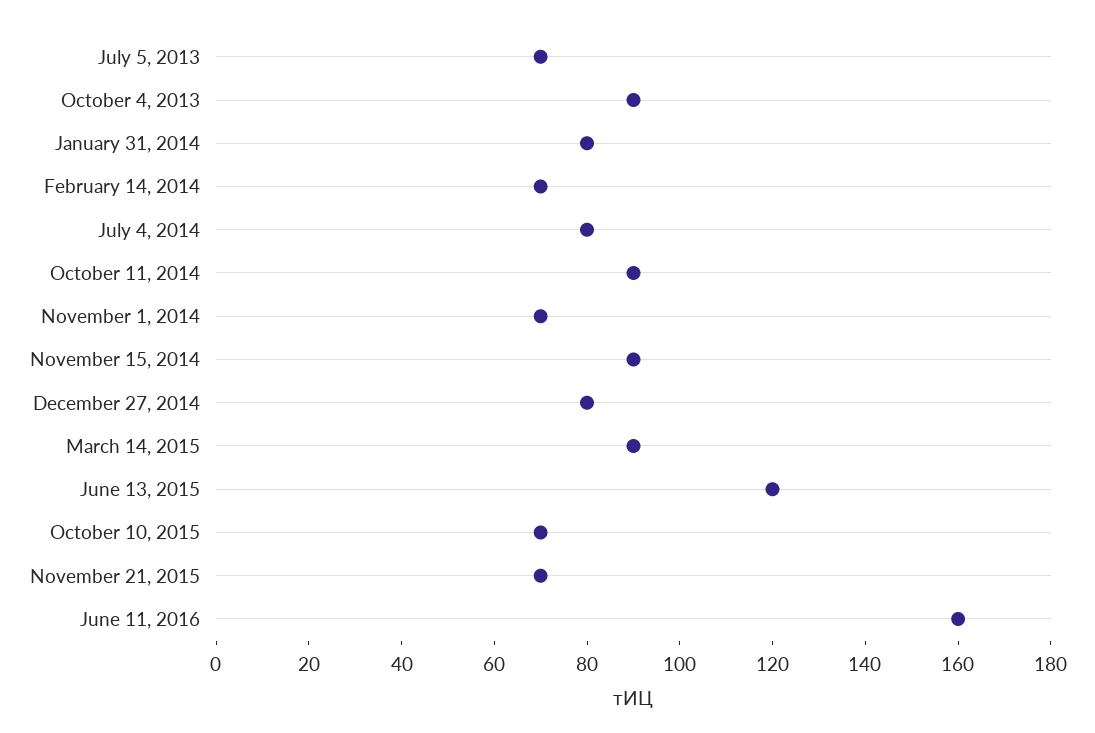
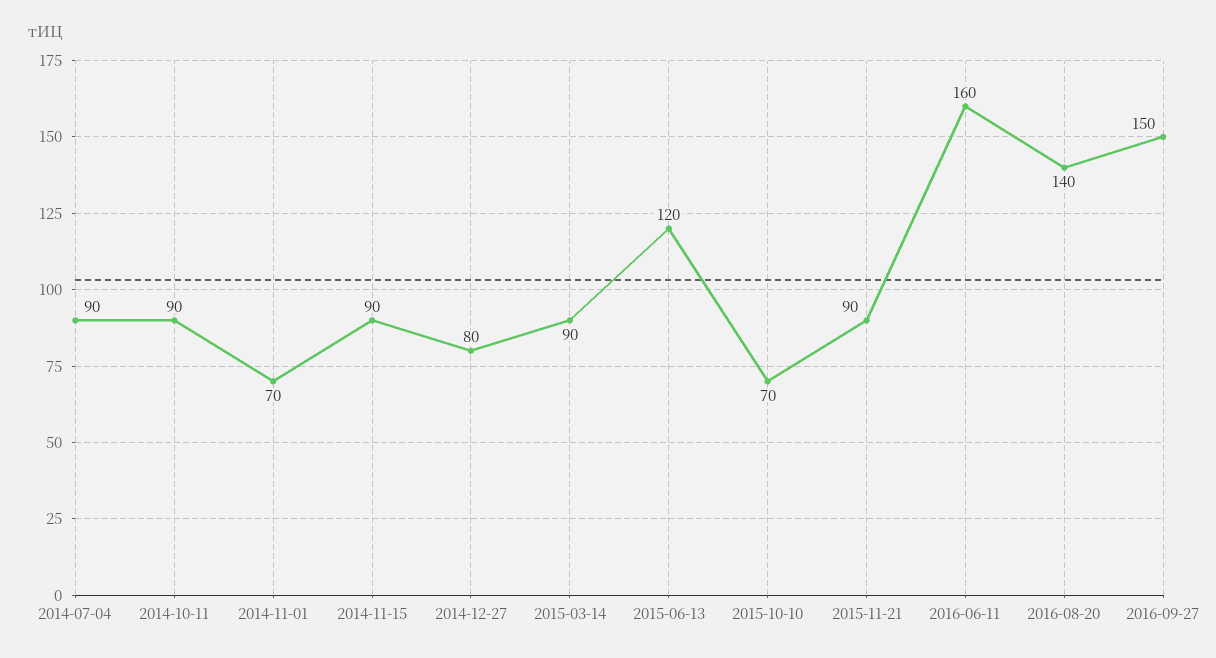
July 5, 2013: 70 -> none
October 4, 2013: 90 -> none
January 31, 2014: 80 -> none
February 14, 2014: 70 -> none
July 4, 2014: 80 -> 90
November 21, 2015: 70 -> 90
2016-08-20: none -> 140
2016-09-27: none -> 150

